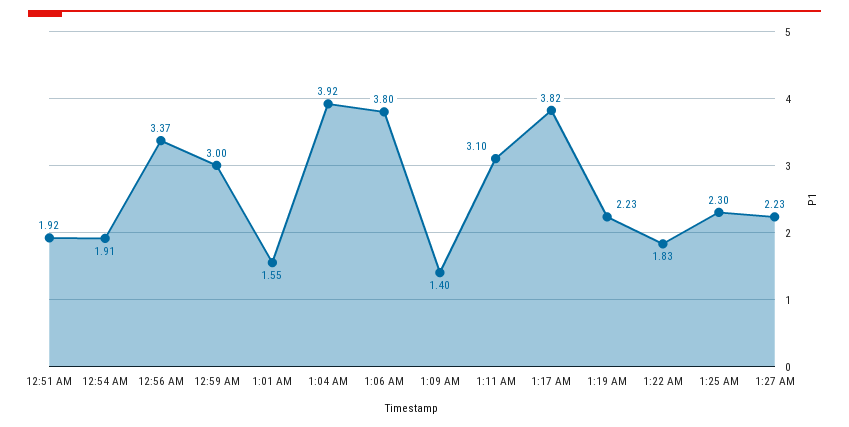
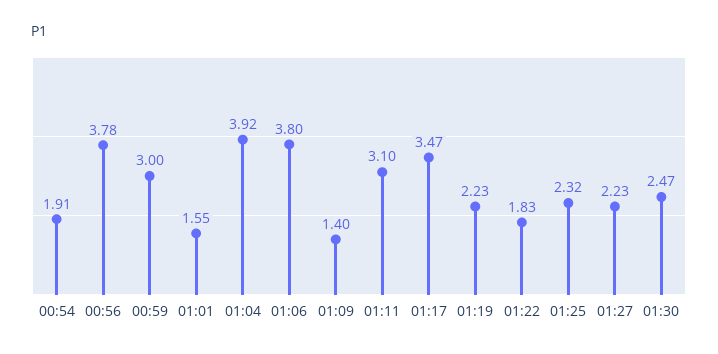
12:51 AM: 1.92 -> none
12:56 AM: 3.37 -> 3.78
1:17 AM: 3.82 -> 3.47
1:25 AM: 2.3 -> 2.32
01:30: none -> 2.47

